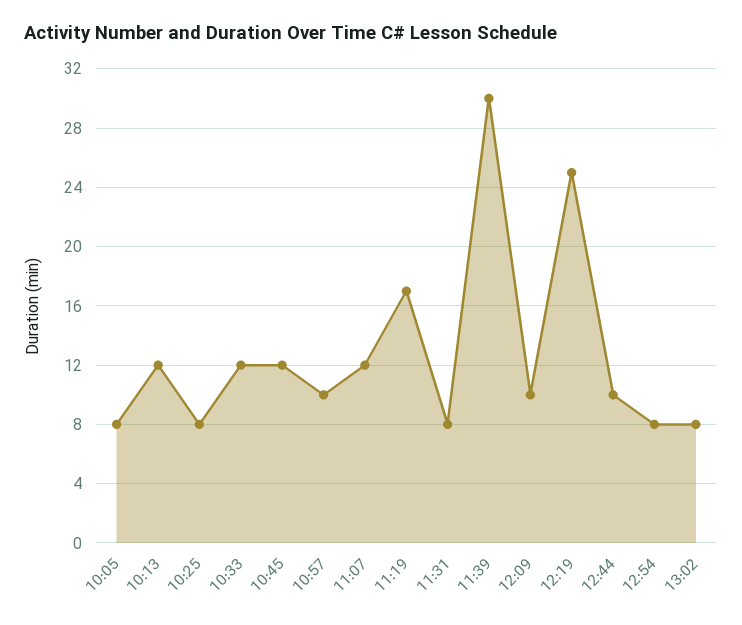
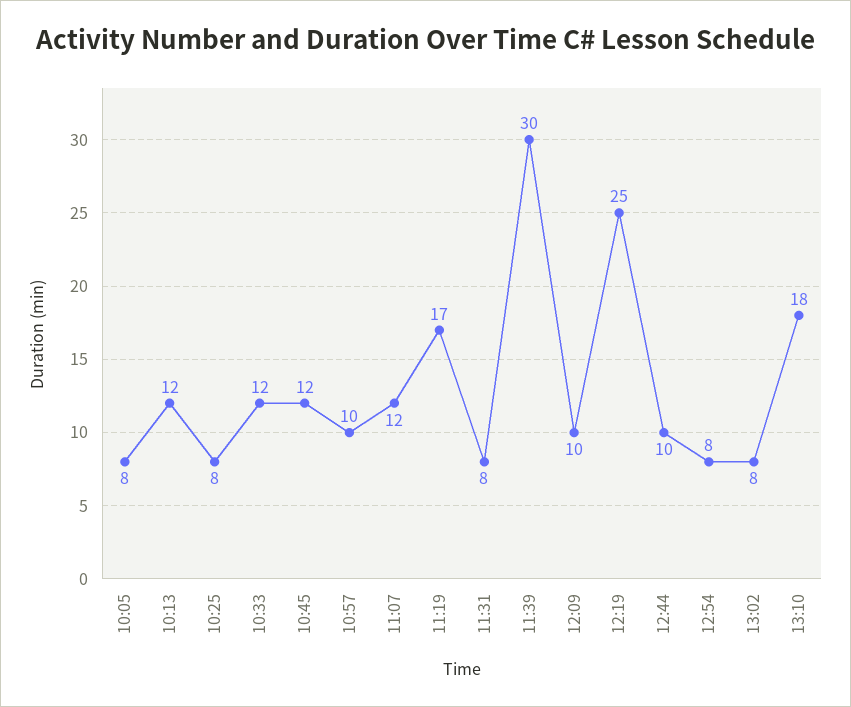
13:10: none -> 18

